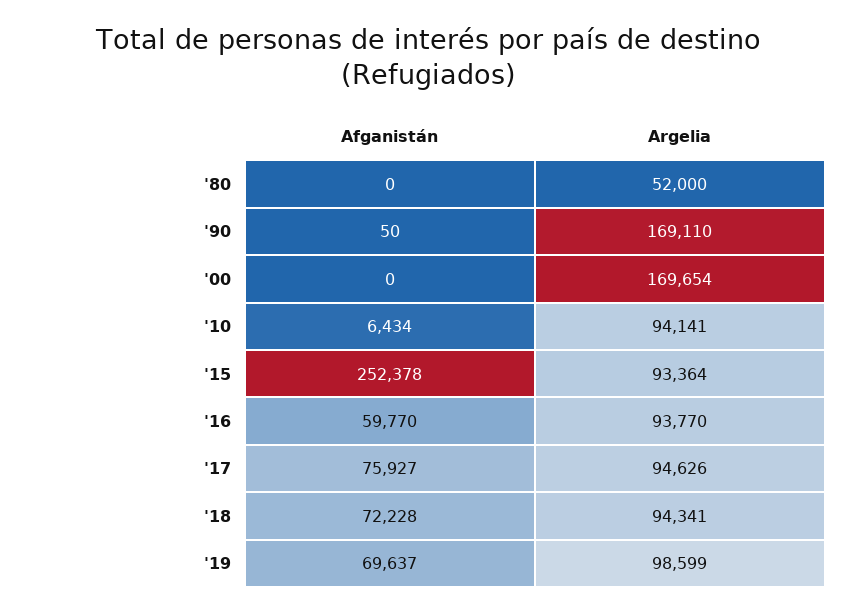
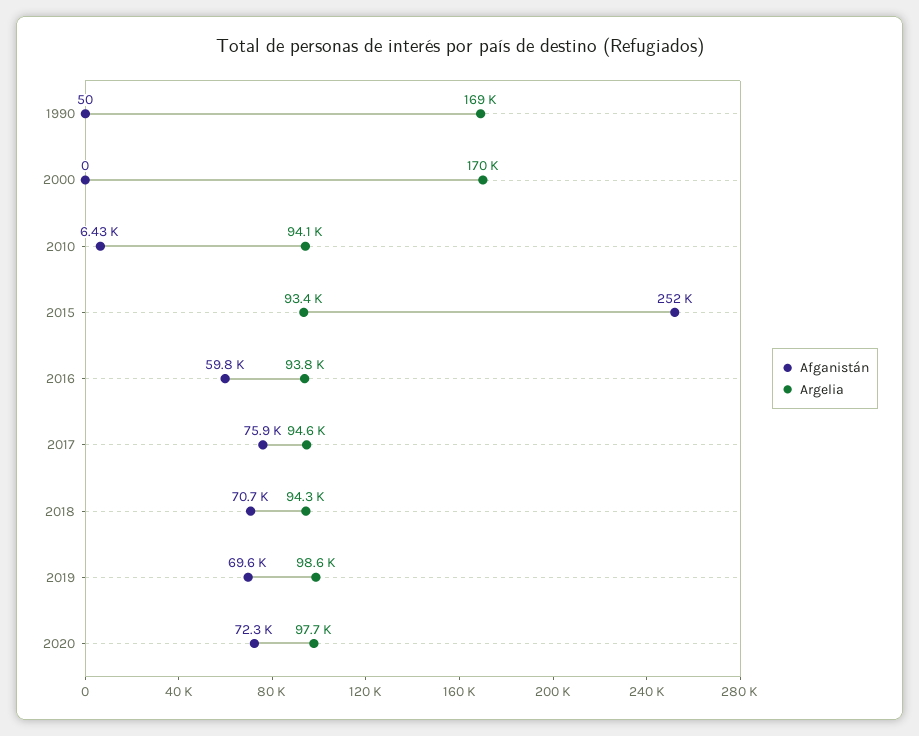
Afganistán, '80: 0 -> none
Argelia, '80: 52000 -> none
Afganistán, '18: 72228 -> 70700
Afganistán, 2020: none -> 72300
Argelia, 2020: none -> 97700

